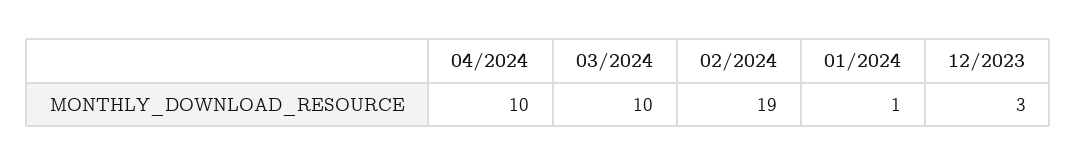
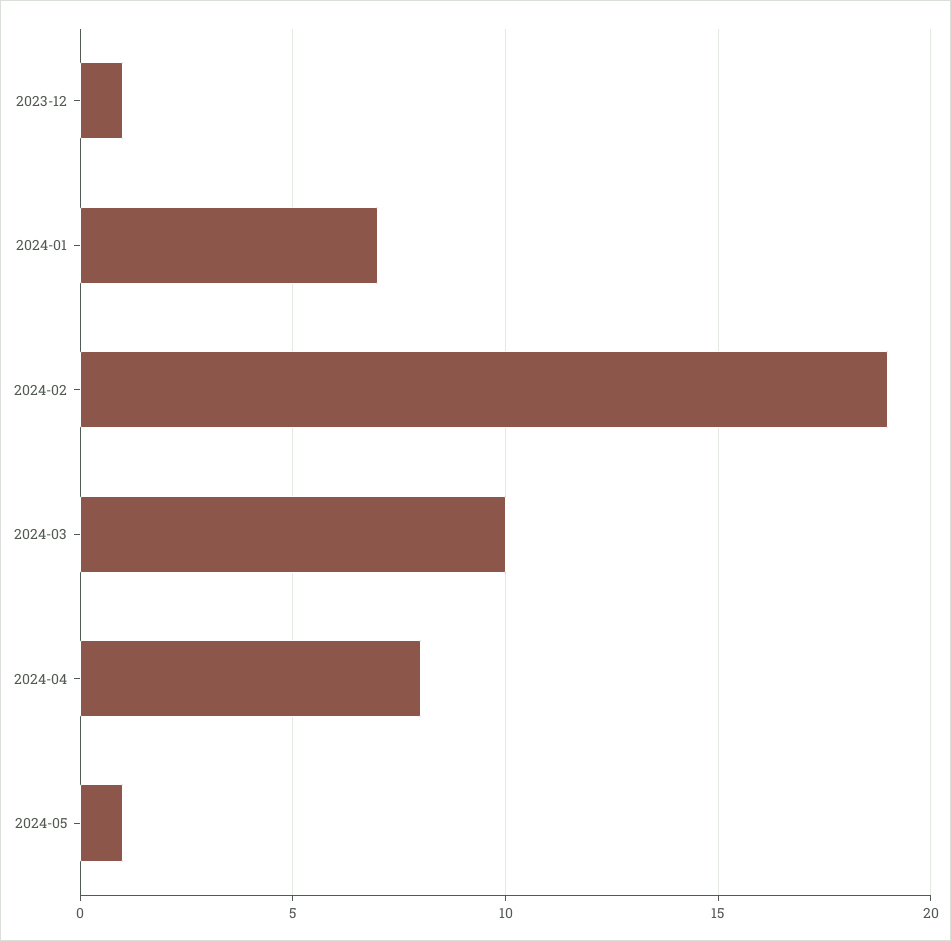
04/2024: 10 -> 8
01/2024: 1 -> 7
12/2023: 3 -> 1
2024-05: none -> 1

